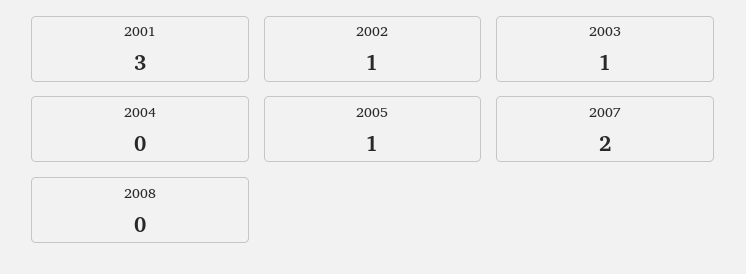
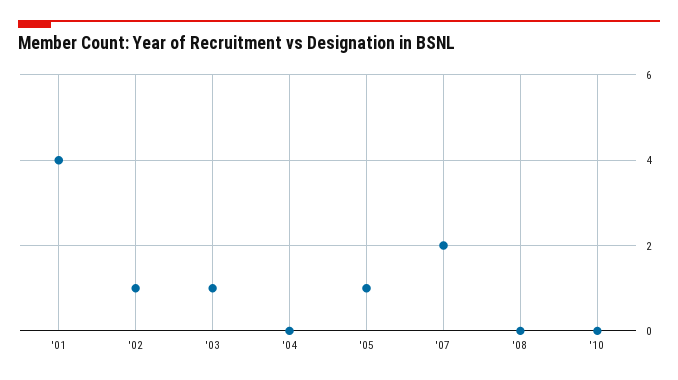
2001: 3 -> 4
'10: none -> 0

